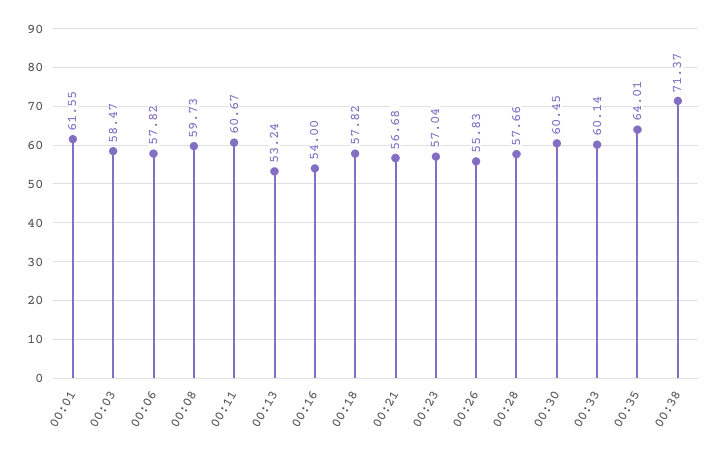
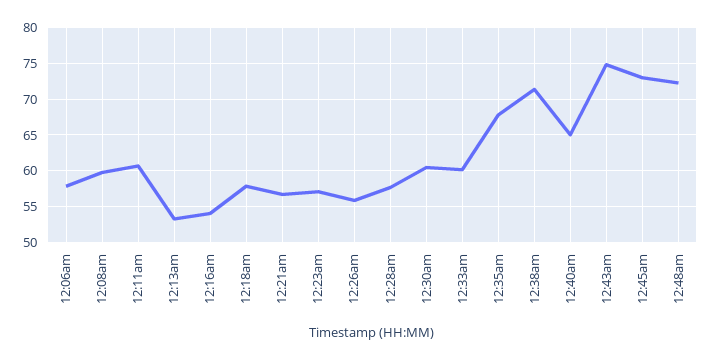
00:01: 61.55 -> none
00:03: 58.47 -> none
00:35: 64.01 -> 68
12:40am: none -> 65
12:43am: none -> 75
12:45am: none -> 73
12:48am: none -> 72

